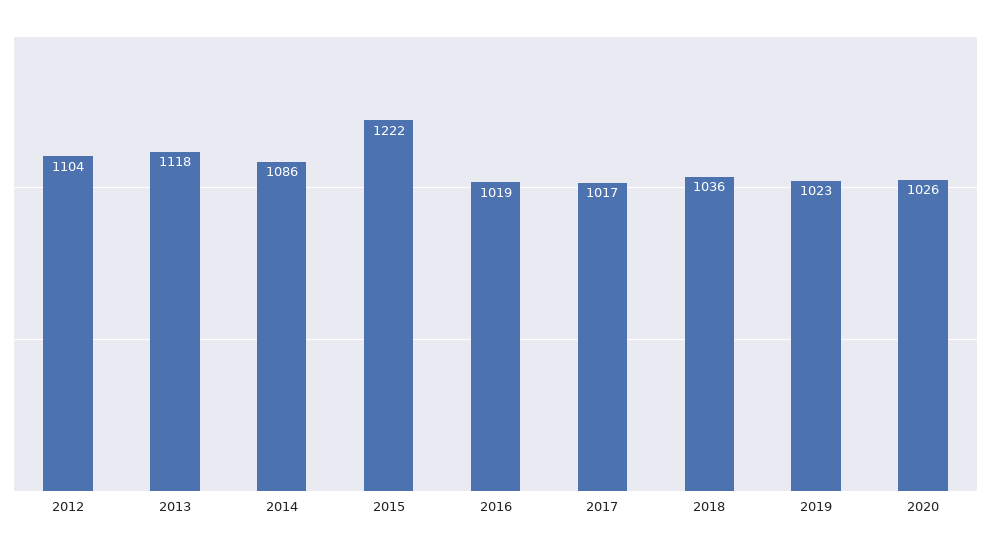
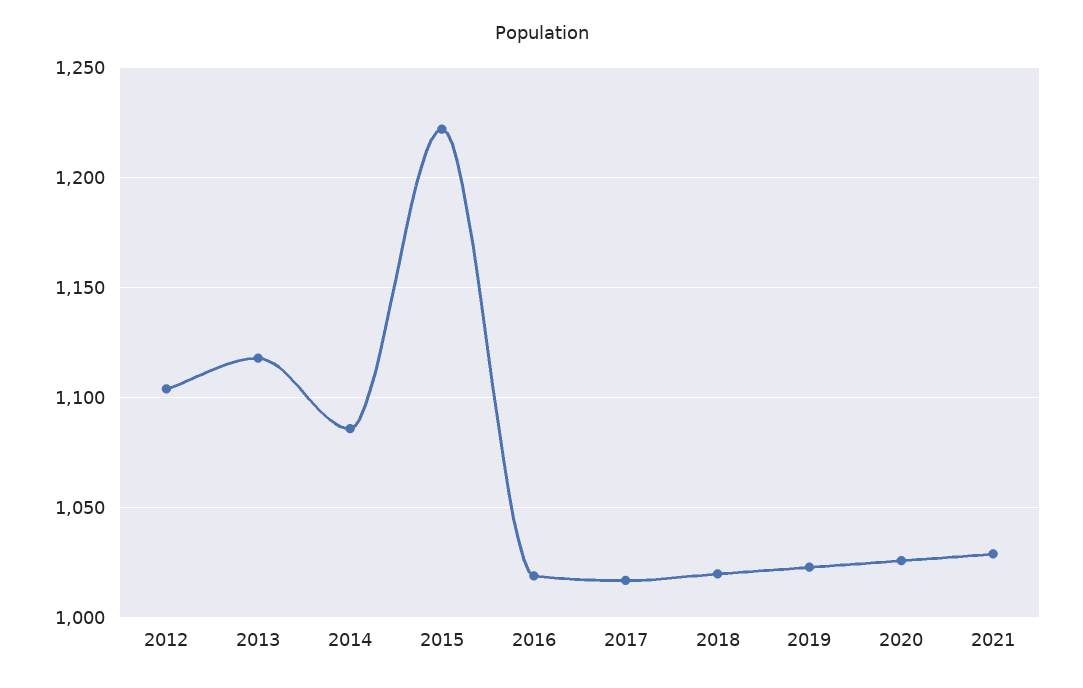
2018: 1036 -> 1020
2021: none -> 1030

